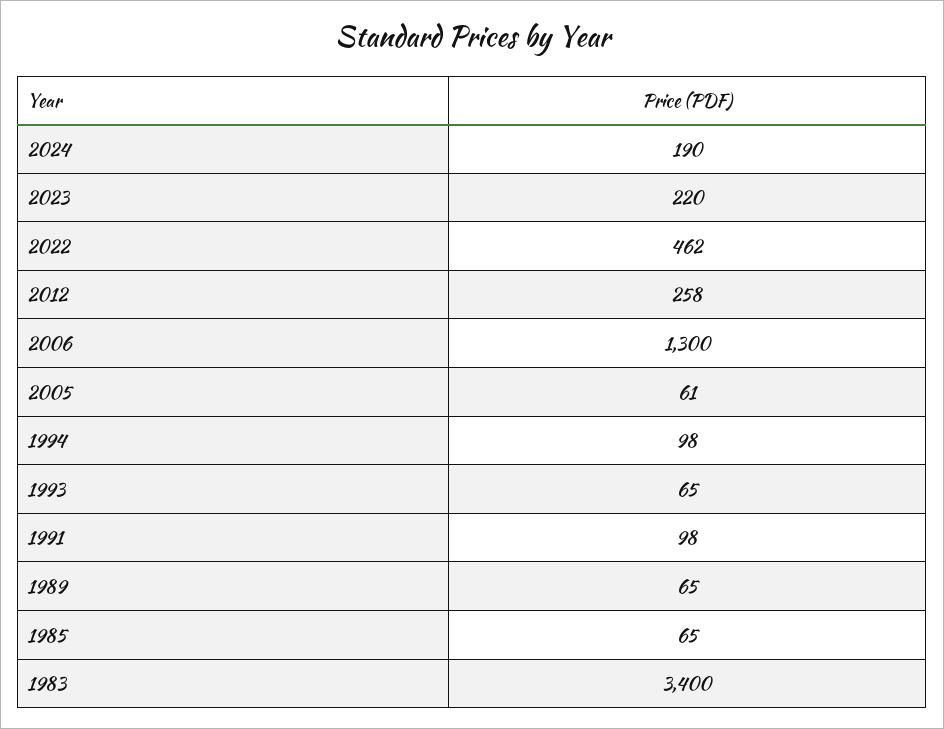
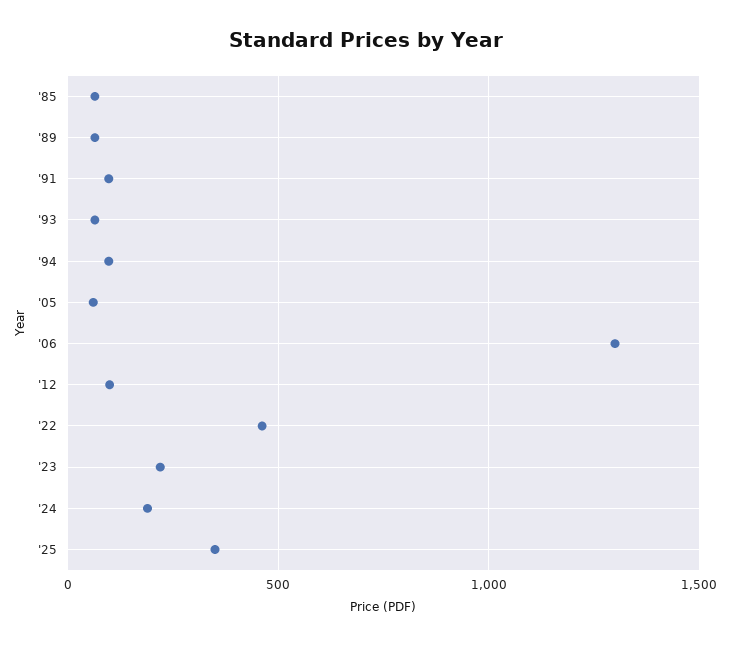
2012: 258 -> 100
1983: 3400 -> none
'25: none -> 350

